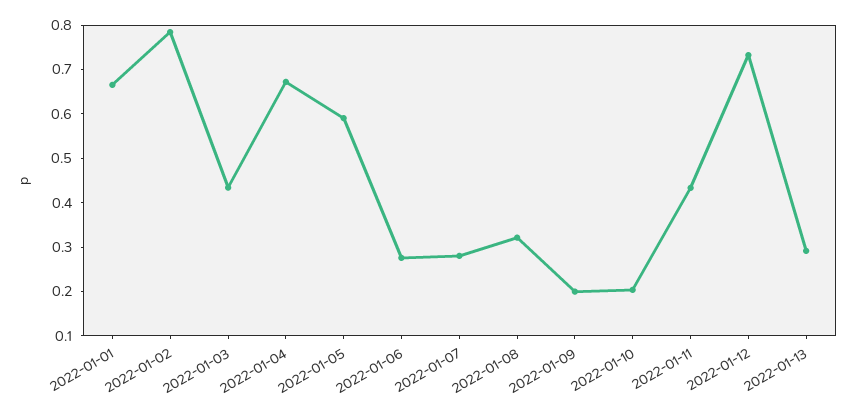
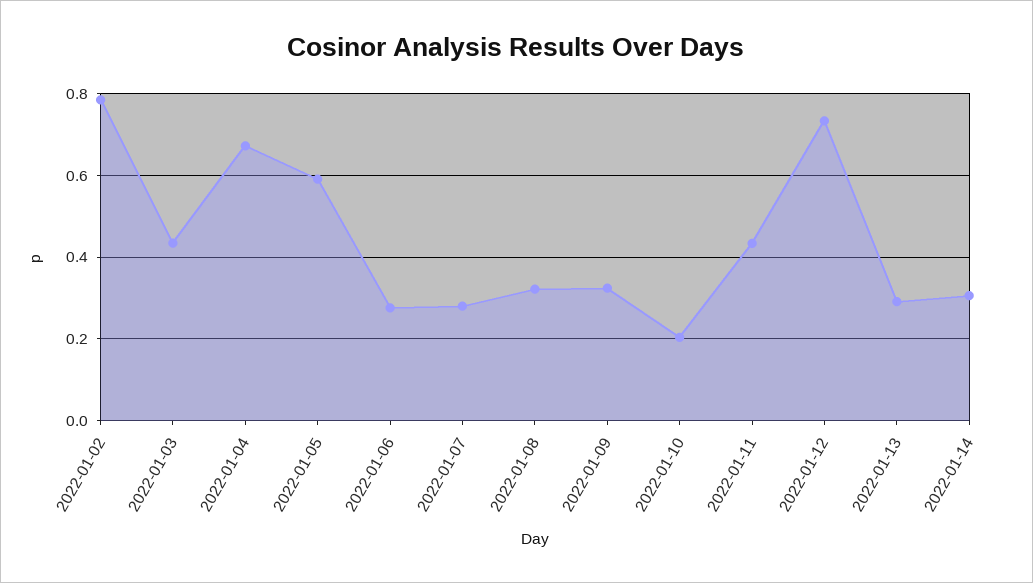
2022-01-01: 0.66 -> none
2022-01-09: 0.2 -> 0.32
2022-01-14: none -> 0.3

